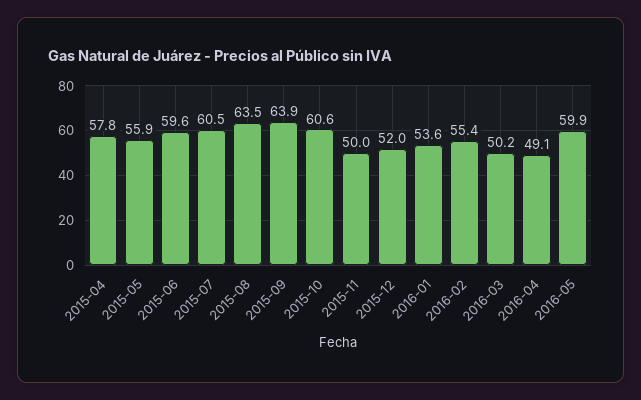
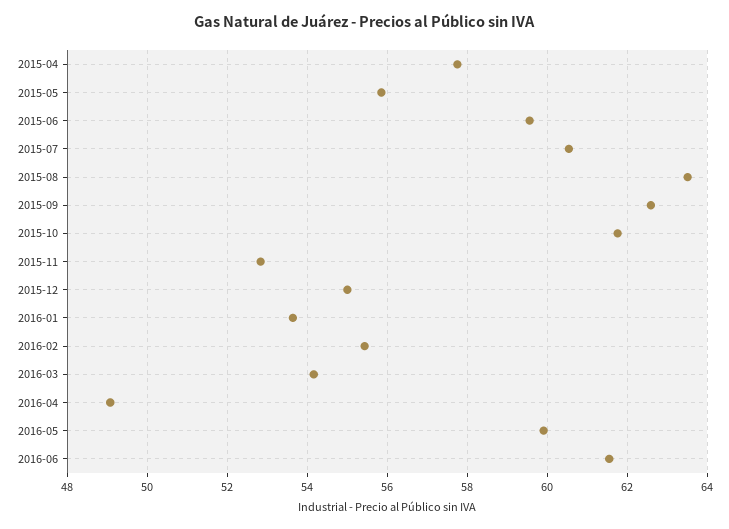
2015-09: 63.9 -> 62.6
2015-10: 60.6 -> 61.8
2015-11: 50 -> 52.8
2015-12: 52 -> 55
2016-03: 50.2 -> 54.2
2016-06: none -> 61.6

